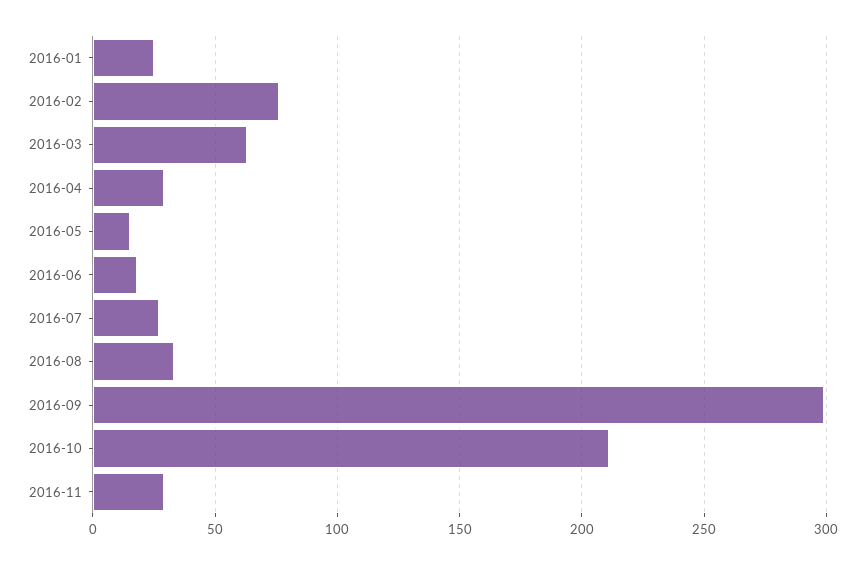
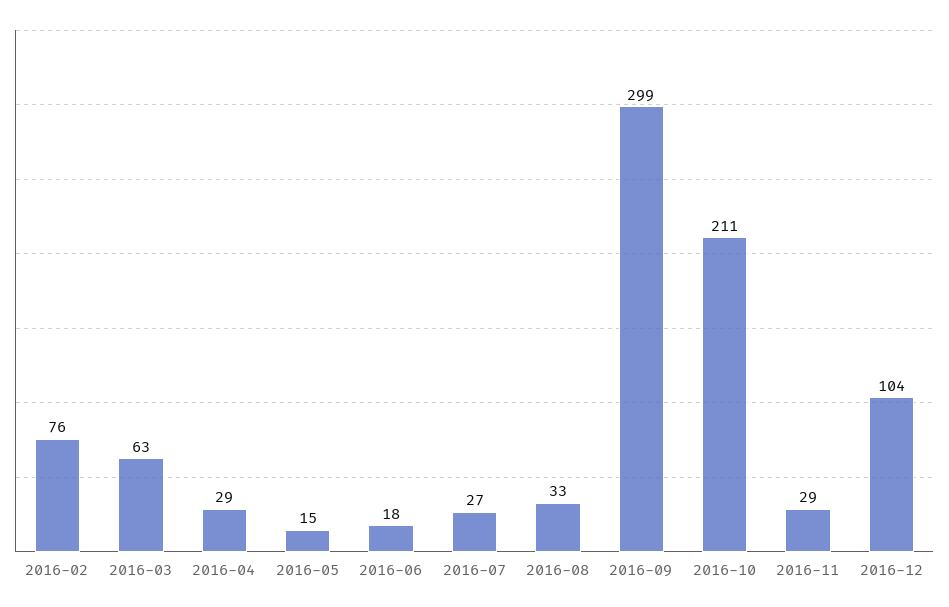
2016-01: 25 -> none
2016-12: none -> 104

